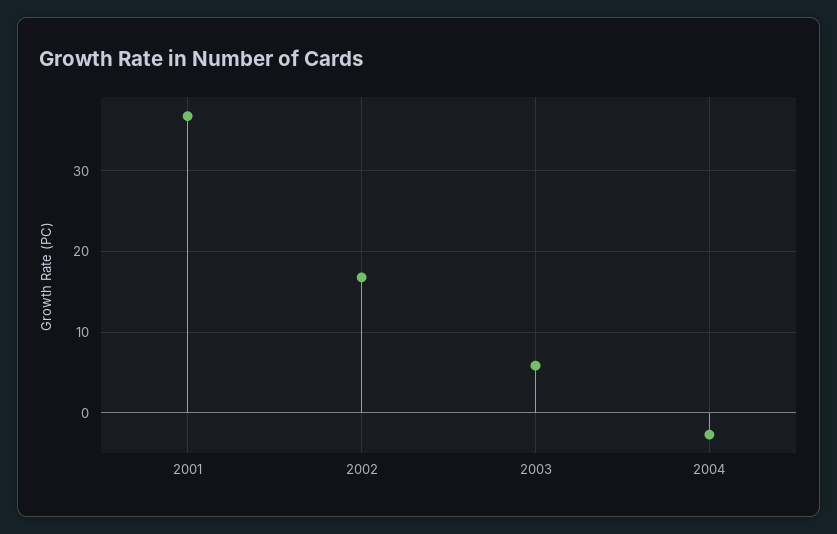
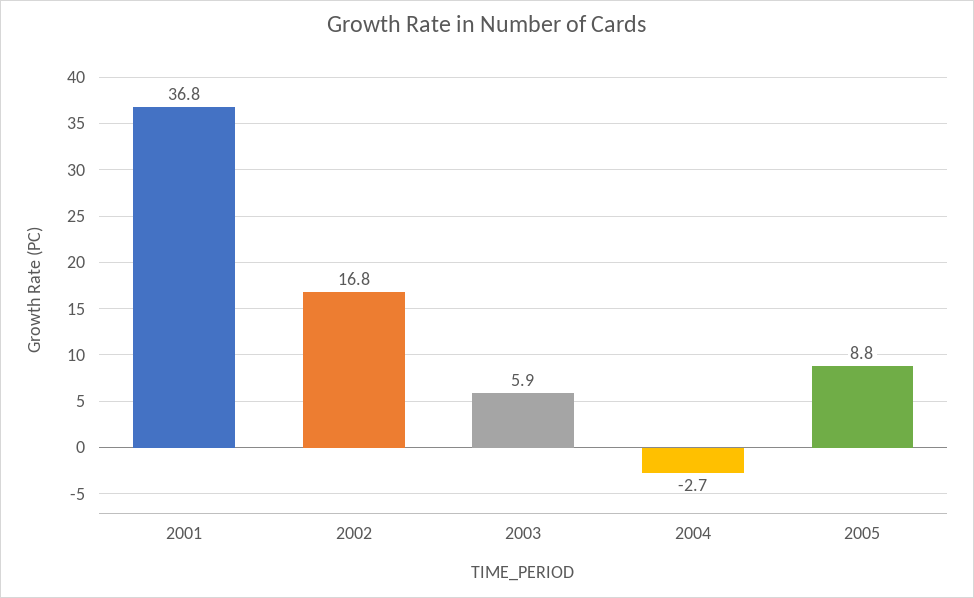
2005: none -> 8.8

